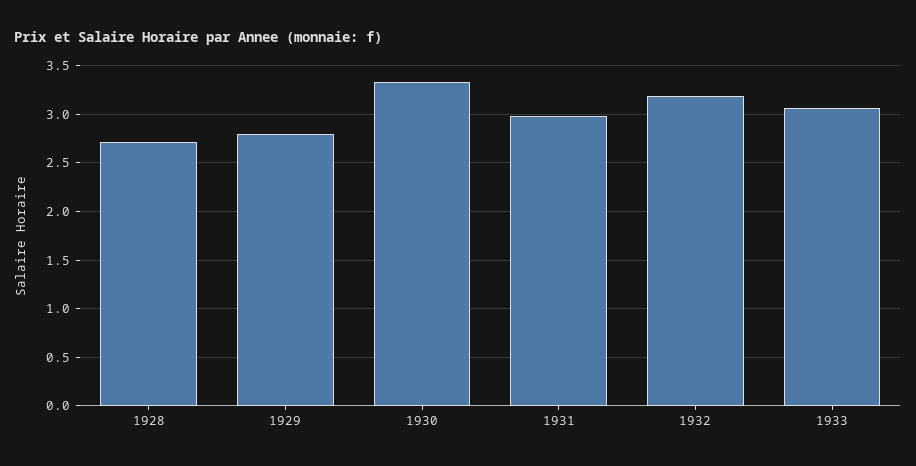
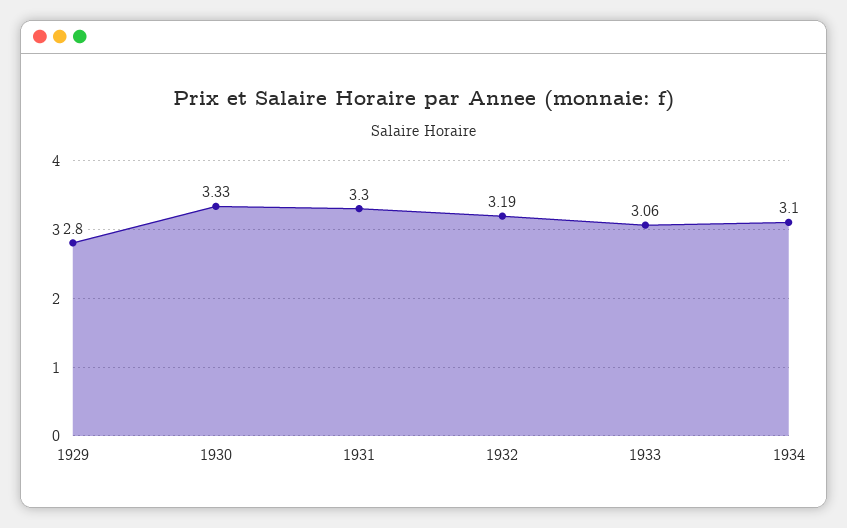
1928: 2.7 -> none
1931: 3 -> 3.3
1934: none -> 3.1

